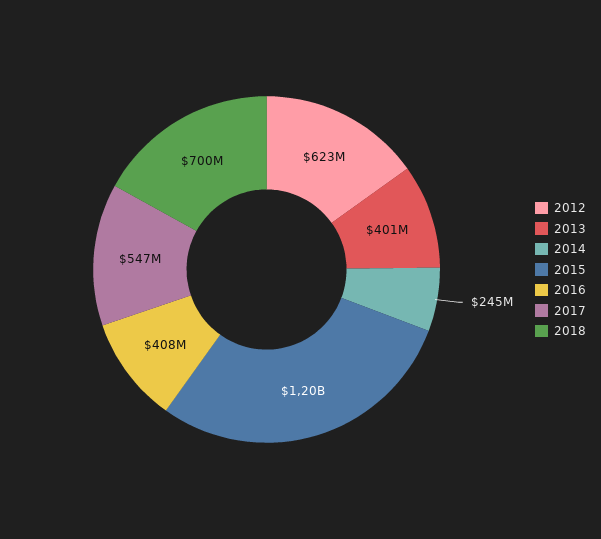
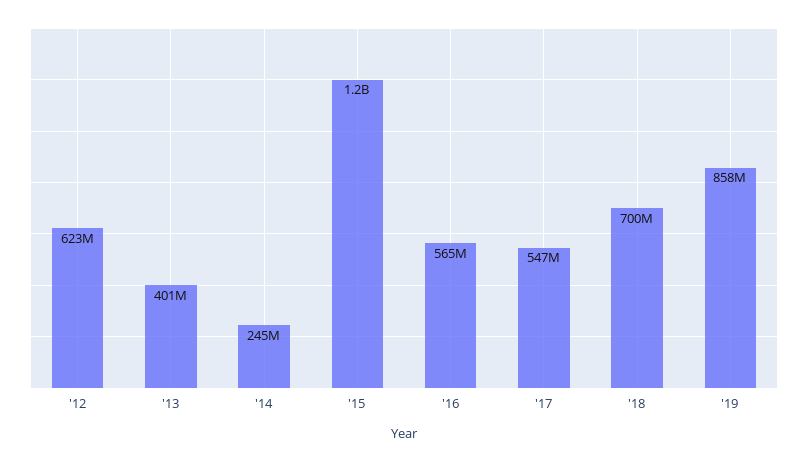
2016: 408000000 -> 565000000
'19: none -> 858000000

